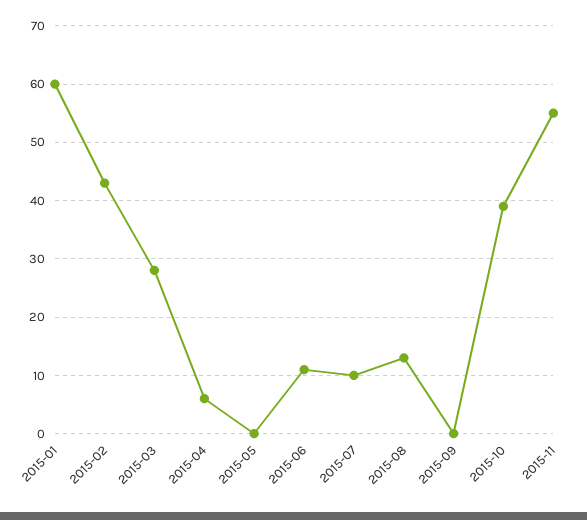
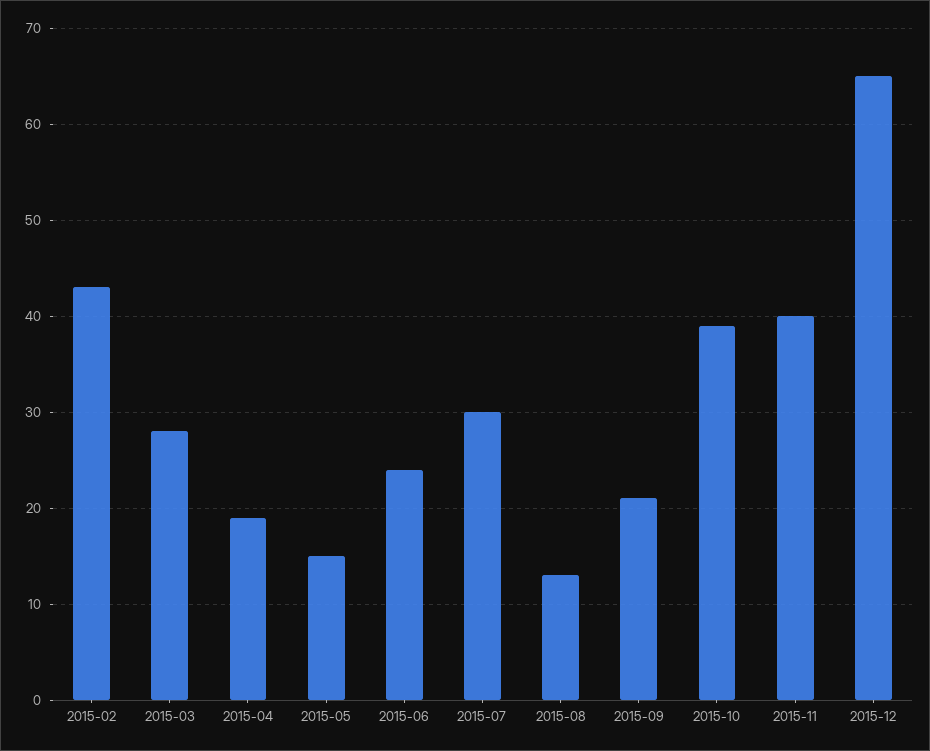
2015-01: 60 -> none
2015-04: 5 -> 19
2015-05: 0 -> 15
2015-06: 10 -> 24
2015-07: 10 -> 30
2015-09: 0 -> 21
2015-11: 55 -> 40
2015-12: none -> 65

